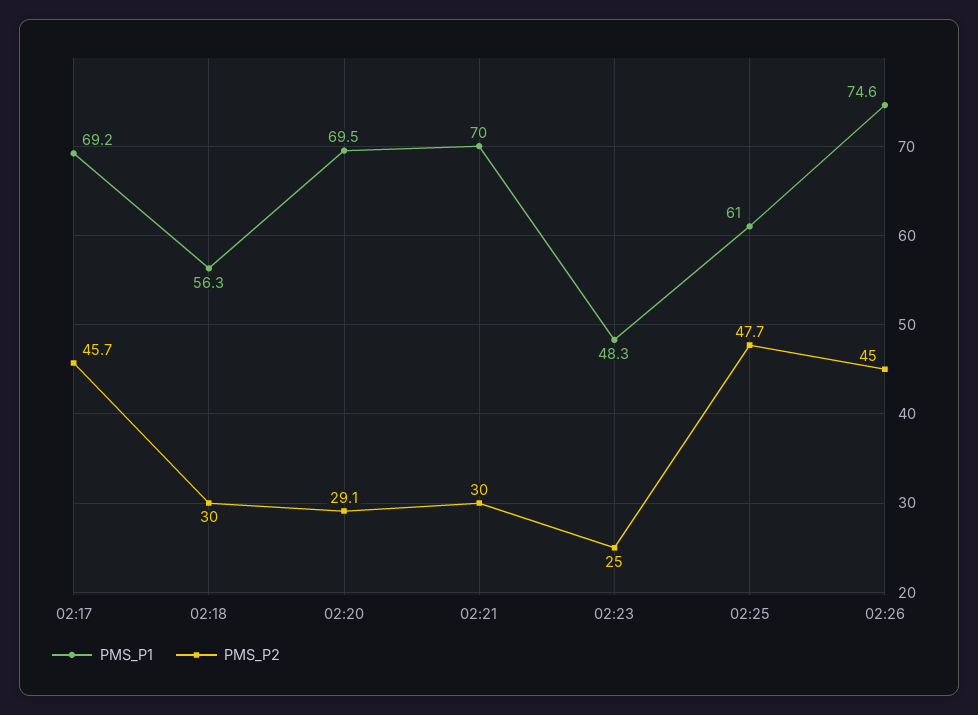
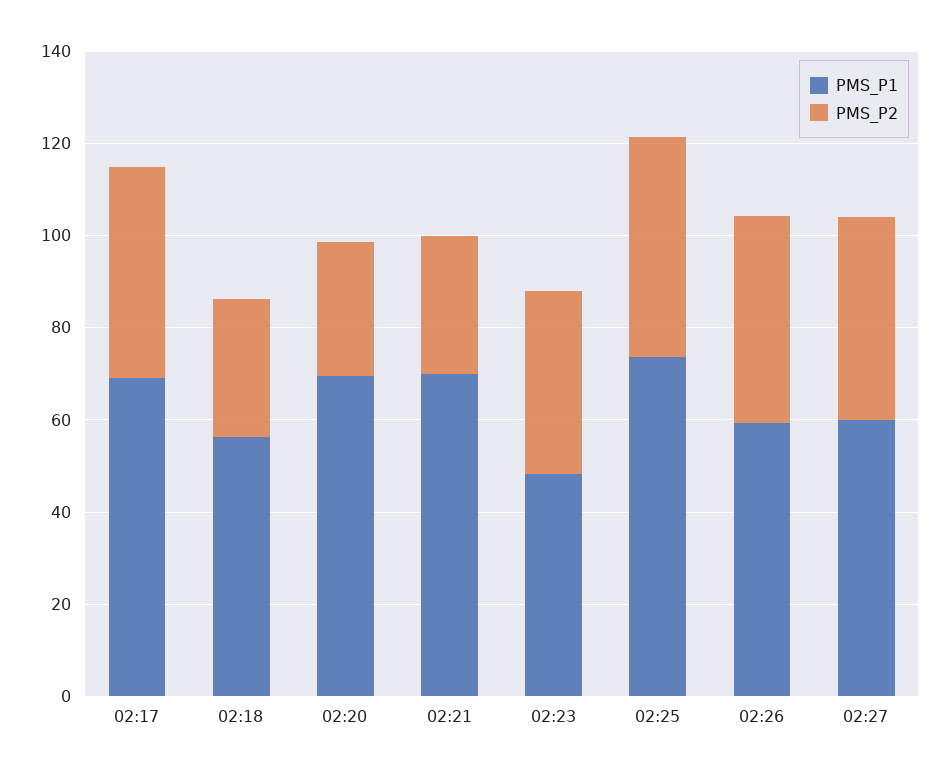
PMS_P2, 02:23: 25 -> 40
PMS_P1, 02:25: 61 -> 75
PMS_P1, 02:26: 74.6 -> 60
PMS_P1, 02:27: none -> 60
PMS_P2, 02:27: none -> 45

